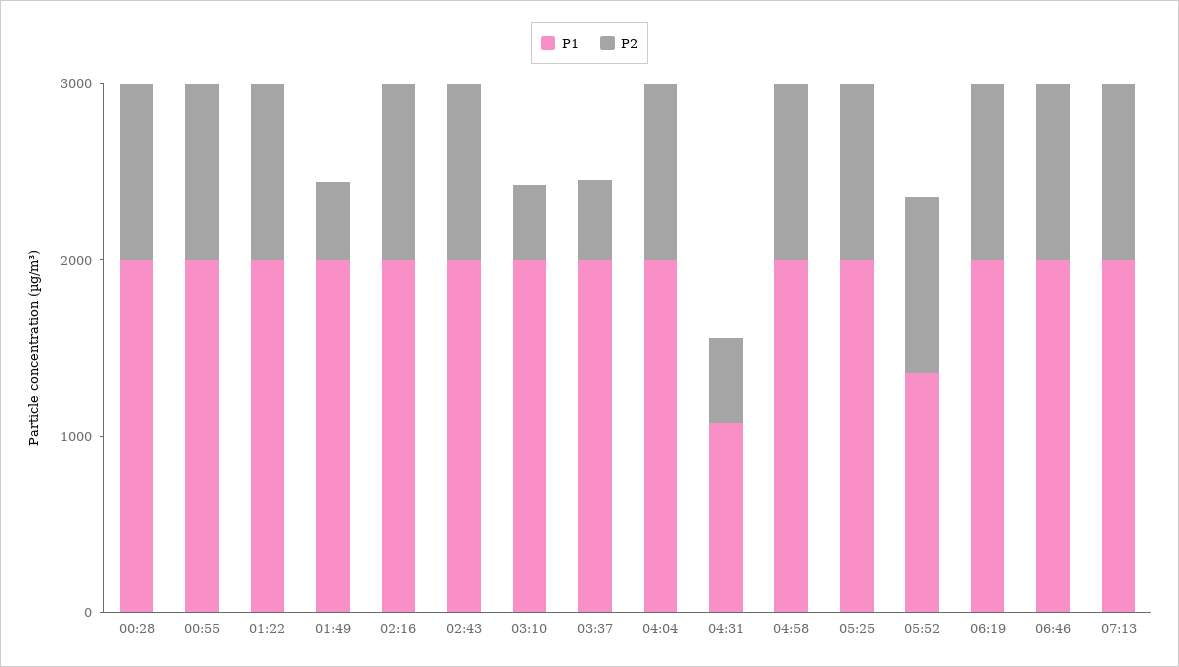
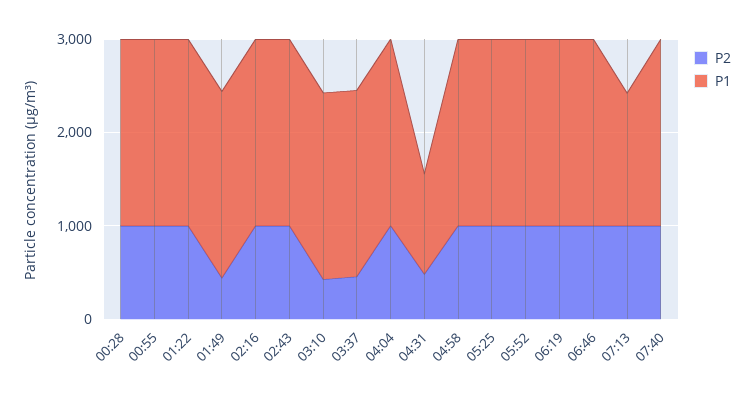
P1, 05:52: 1400 -> 2000
P1, 07:13: 2000 -> 1400
P2, 07:40: none -> 1000
P1, 07:40: none -> 2000

